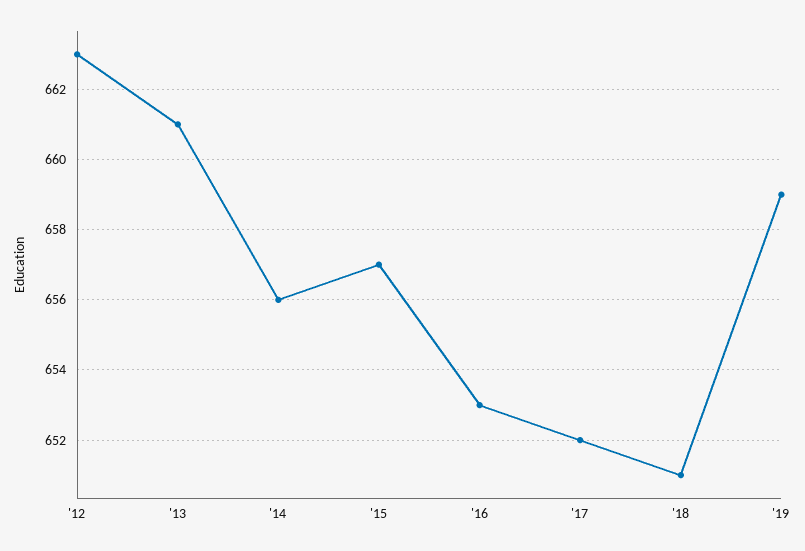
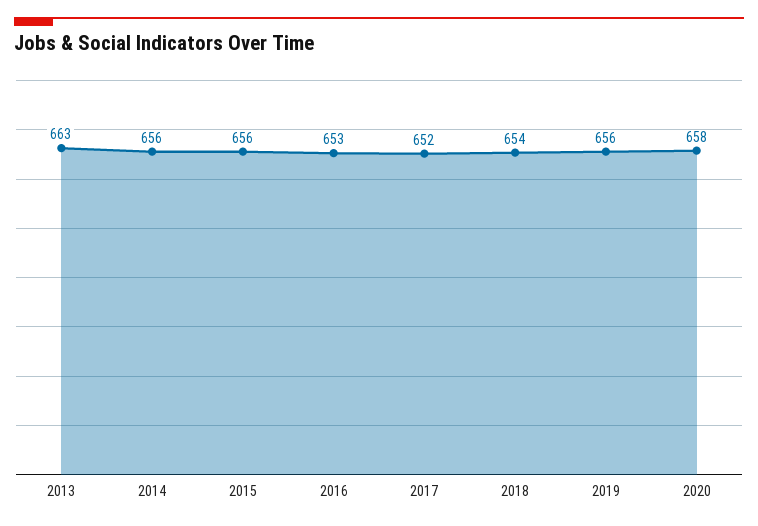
'12: 663 -> none
'13: 661 -> 663
'15: 657 -> 656
'18: 651 -> 654
'19: 659 -> 656
2020: none -> 658

